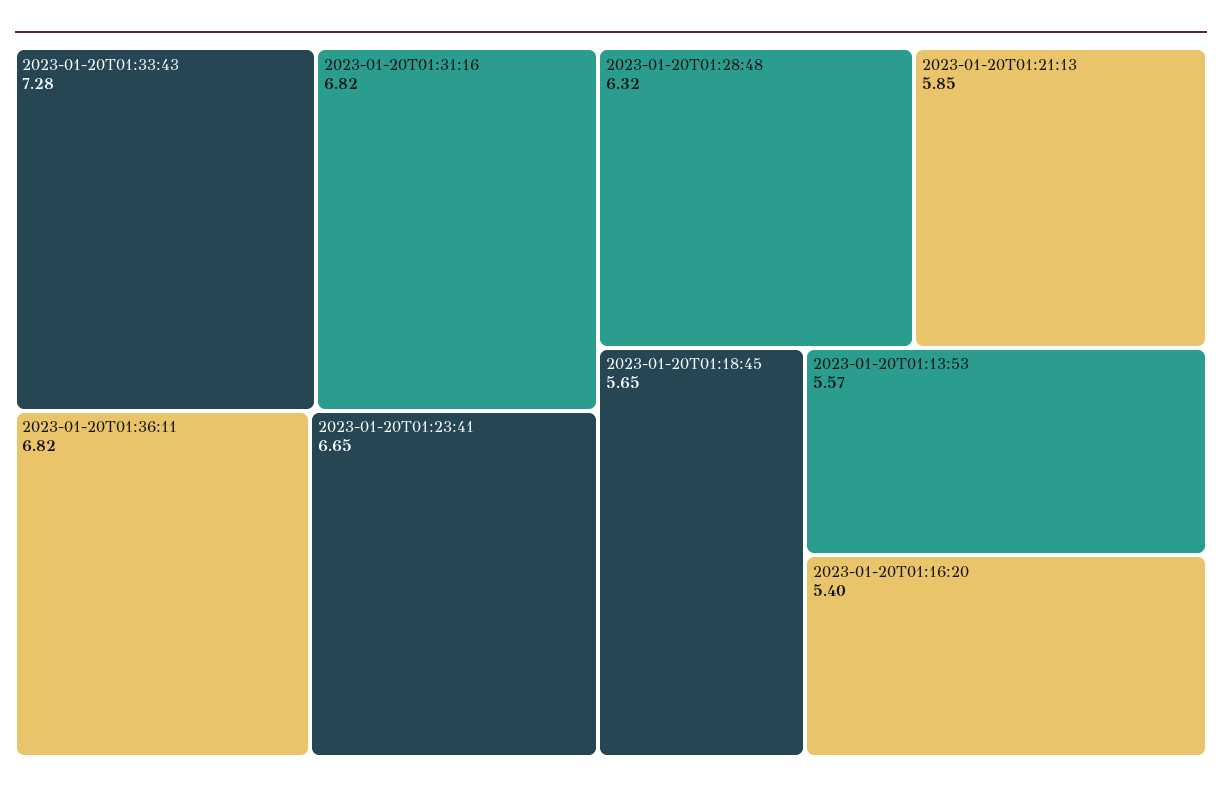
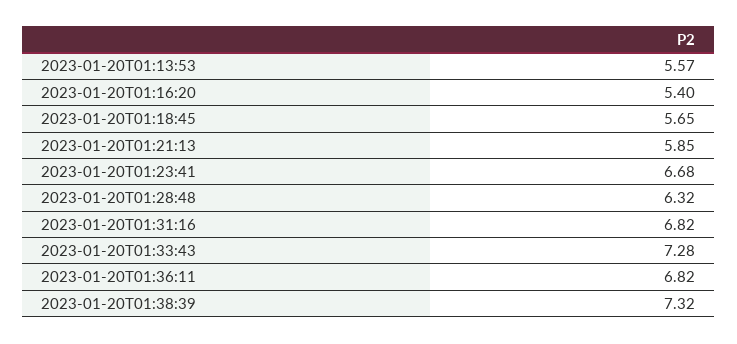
2023-01-20T01:23:41: 6.65 -> 6.68
2023-01-20T01:38:39: none -> 7.32

